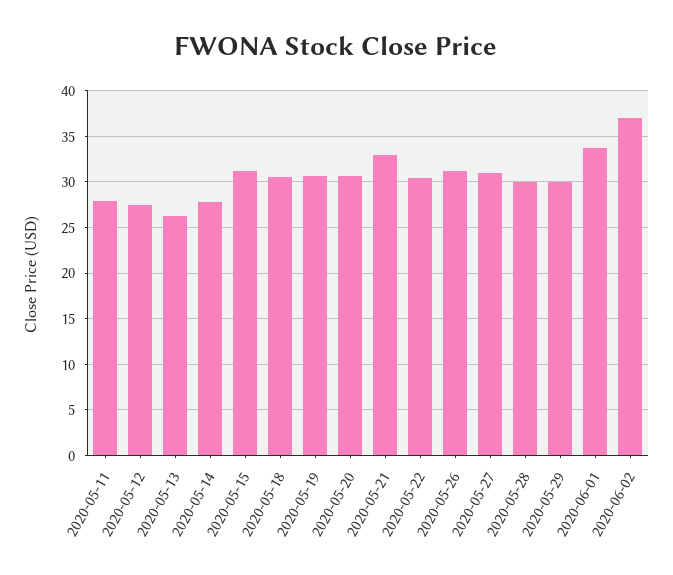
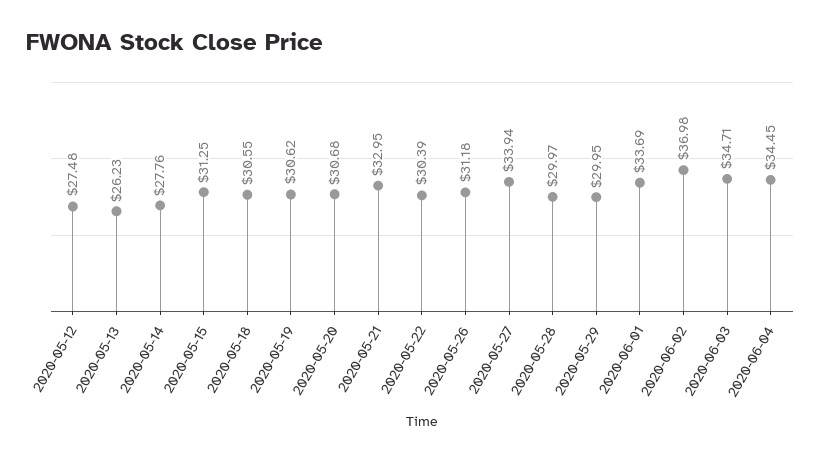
2020-05-11: 28 -> none
2020-05-27: 31 -> 33.94
2020-06-03: none -> 34.71
2020-06-04: none -> 34.45

